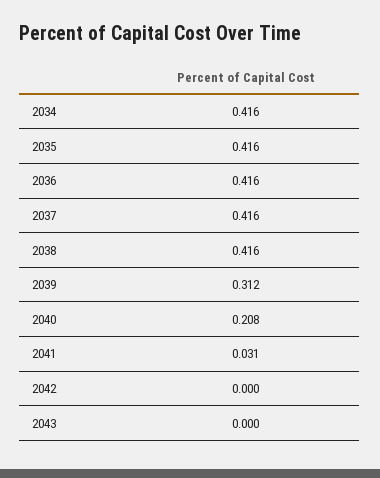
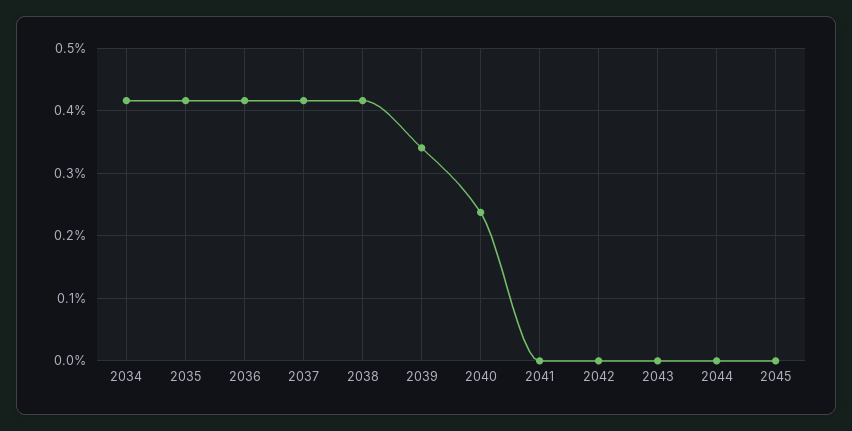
2039: 0.312 -> 0.34
2040: 0.208 -> 0.24
2041: 0.031 -> 0
2044: none -> 0
2045: none -> 0

